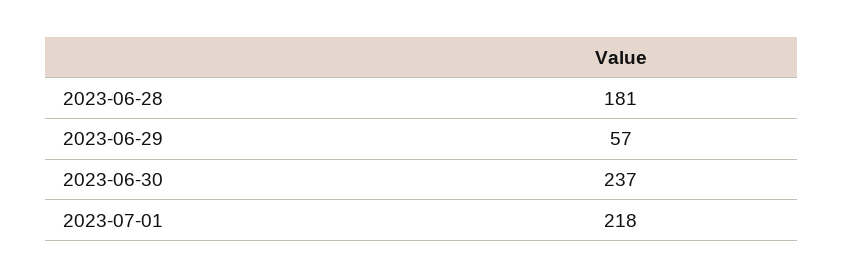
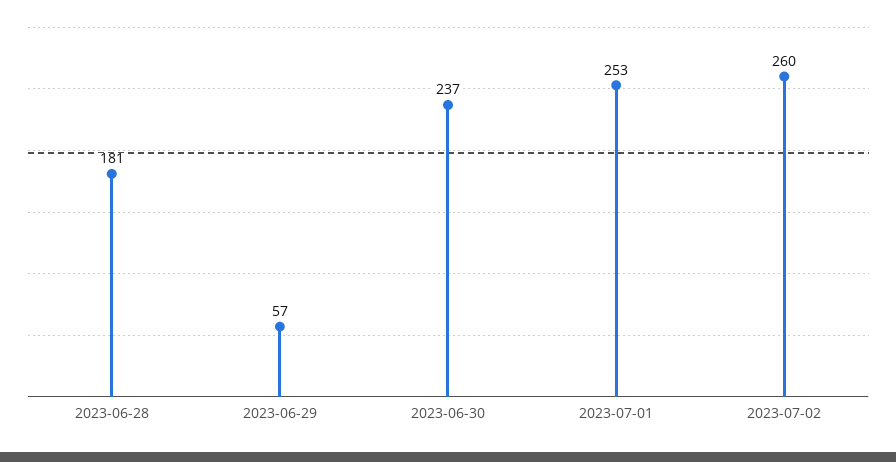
2023-07-01: 218 -> 253
2023-07-02: none -> 260

